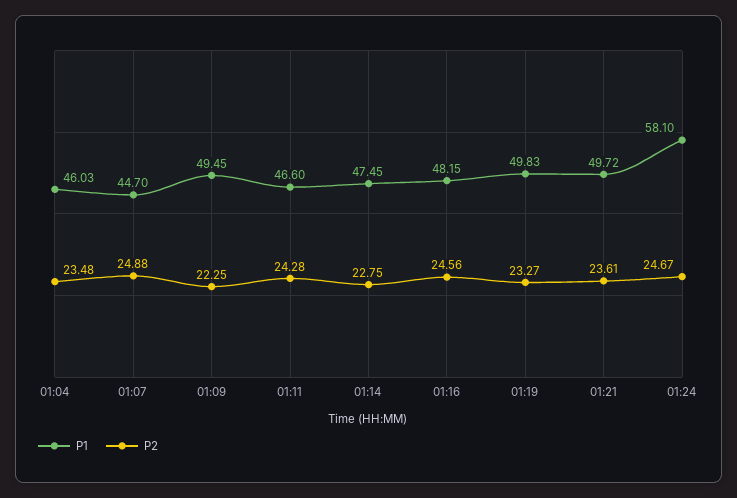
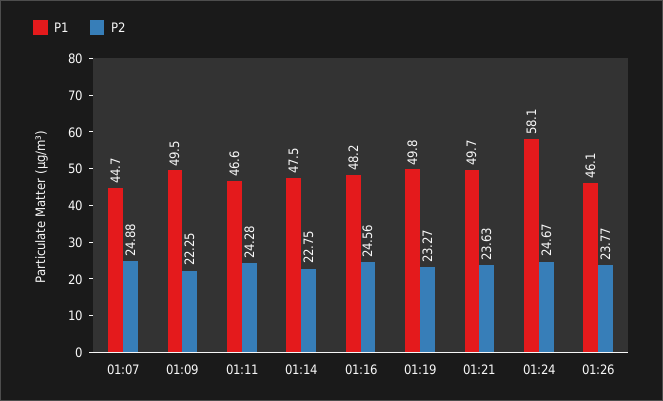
P1, 01:04: 46.03 -> none
P2, 01:04: 23.48 -> none
P2, 01:21: 23.61 -> 23.63
P1, 01:26: none -> 46.1
P2, 01:26: none -> 23.77

